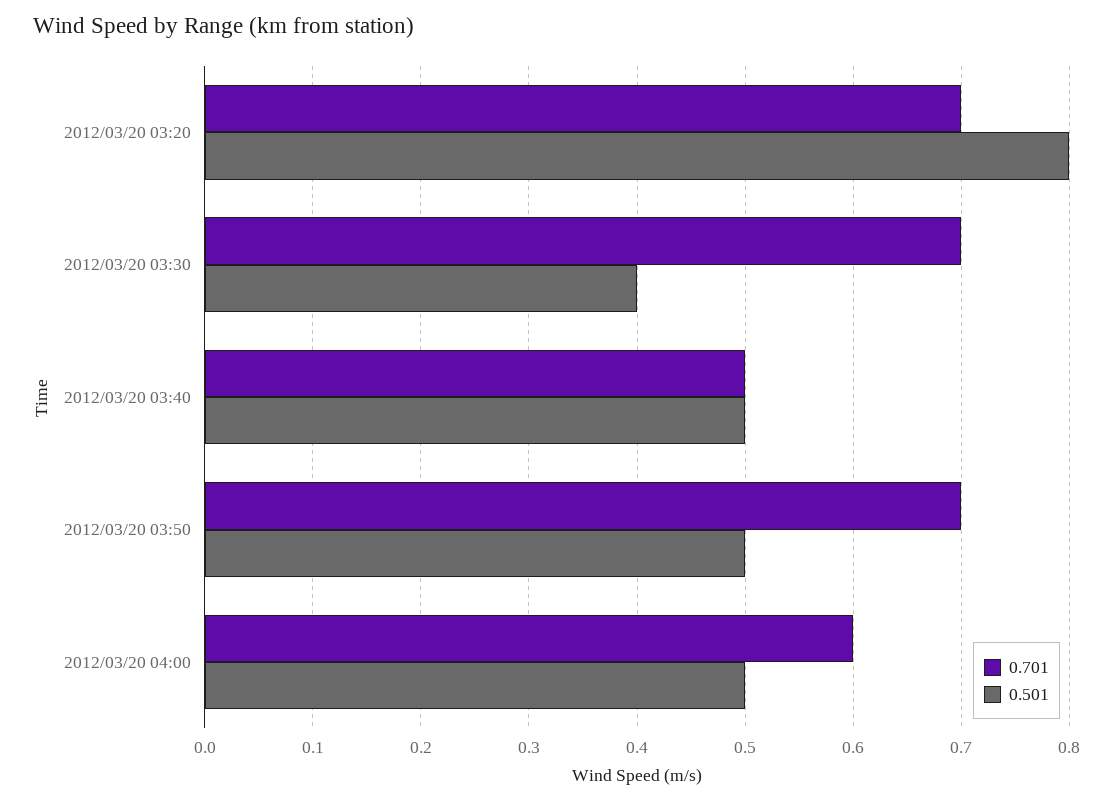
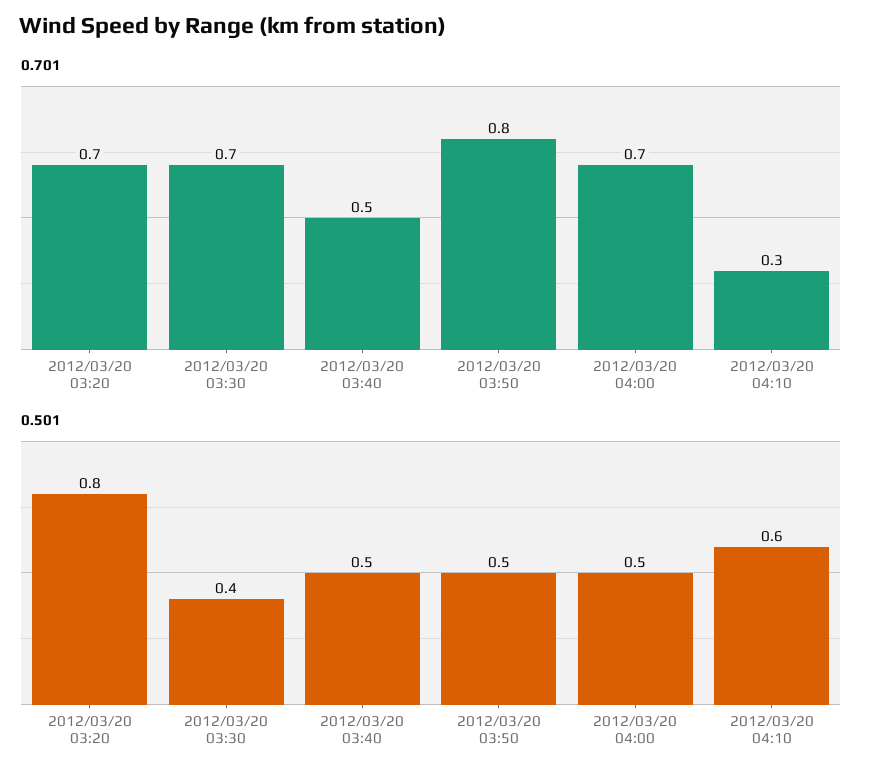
0.701, 2012/03/20 03:50: 0.7 -> 0.8
0.701, 2012/03/20 04:00: 0.6 -> 0.7
0.701, 2012/03/20 04:10: none -> 0.3
0.501, 2012/03/20 04:10: none -> 0.6

